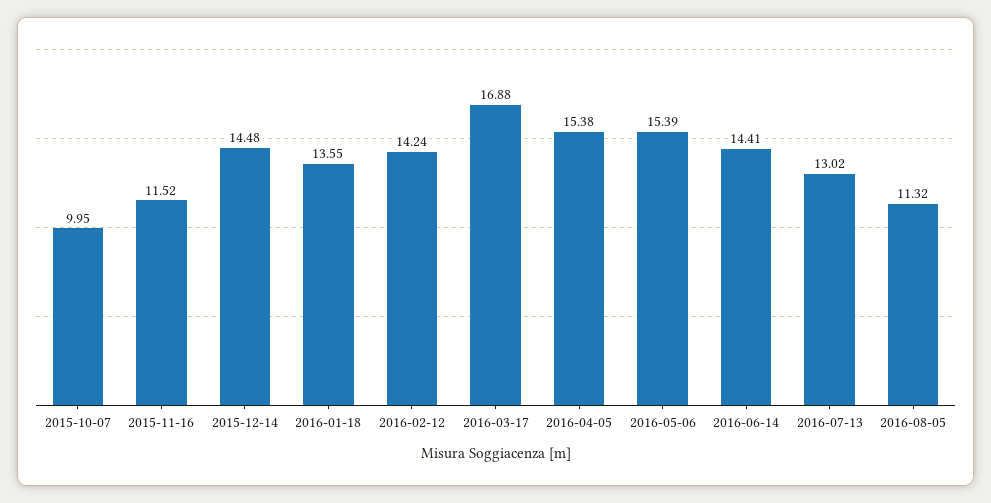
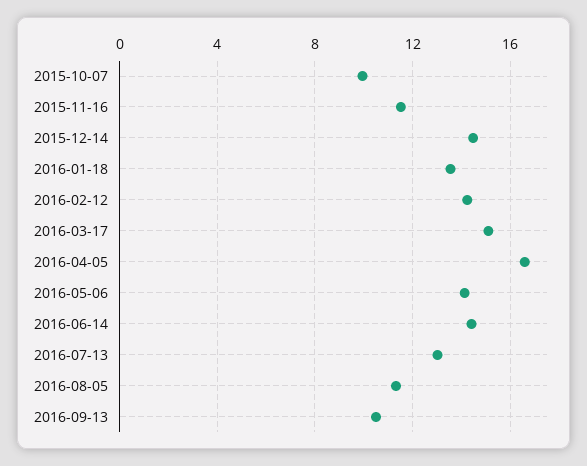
2016-03-17: 16.88 -> 15
2016-04-05: 15.38 -> 16.5
2016-05-06: 15.39 -> 14
2016-09-13: none -> 10.5

